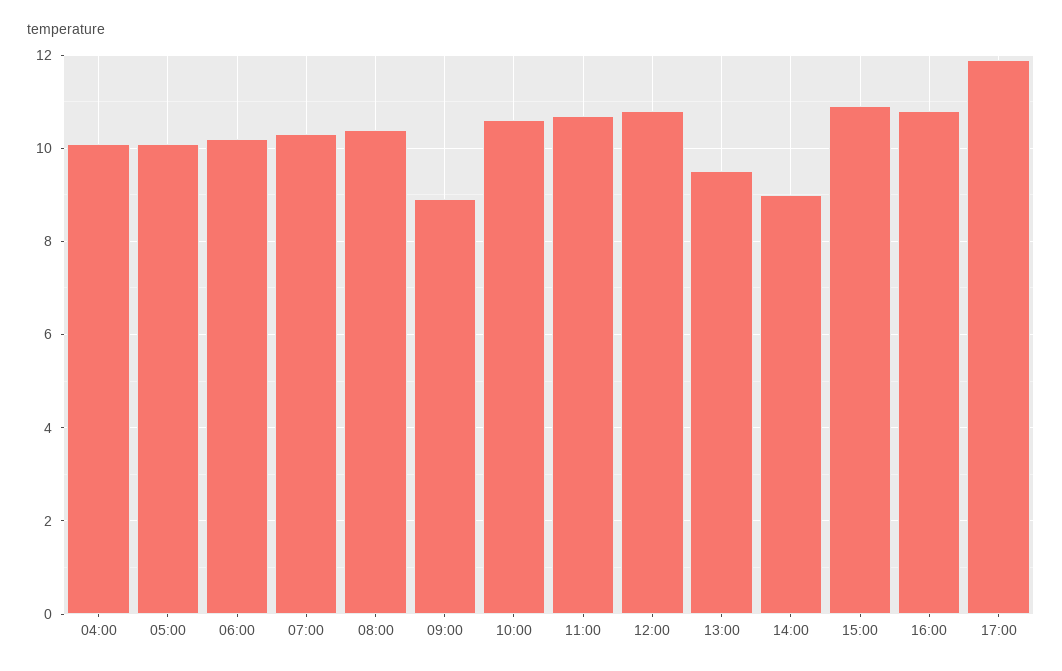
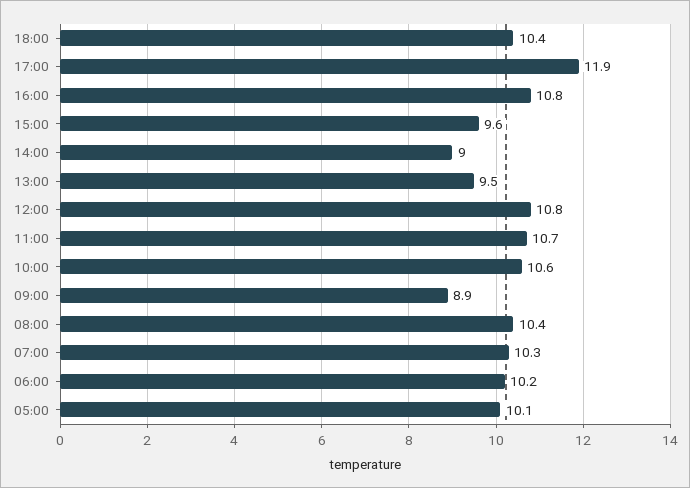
04:00: 10 -> none
15:00: 11 -> 9.6
18:00: none -> 10.4

